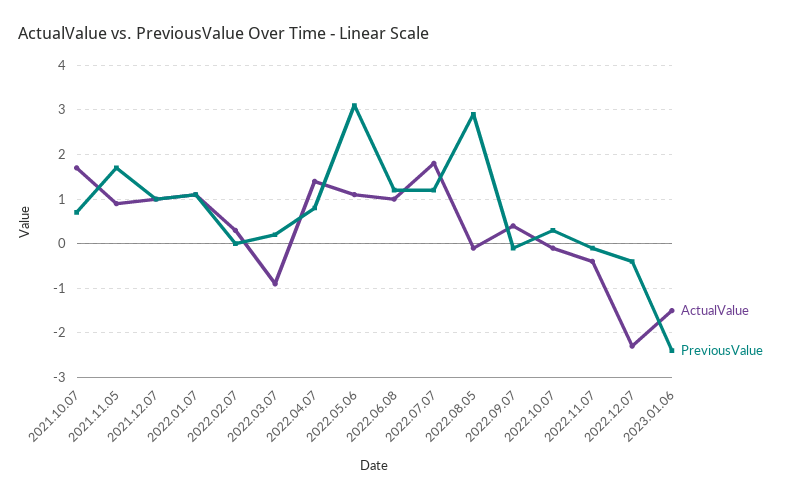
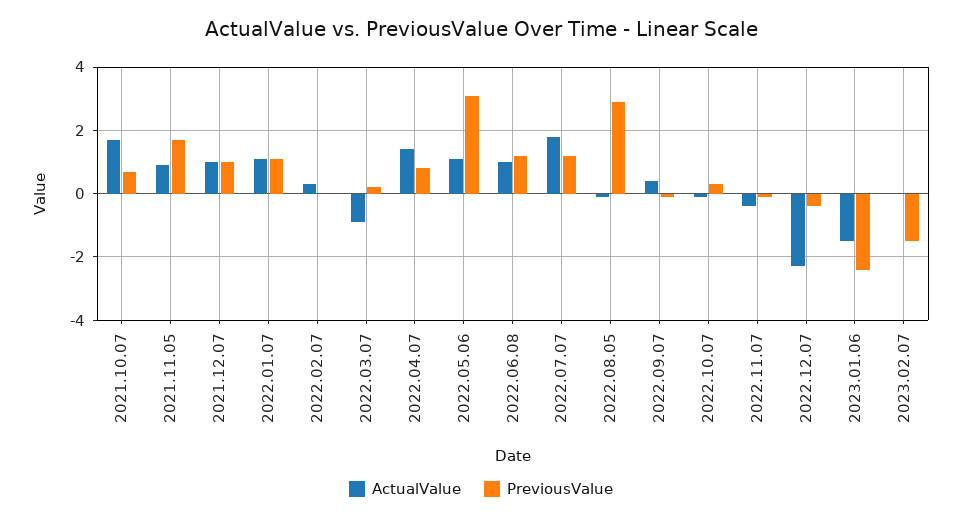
ActualValue, 2023.02.07: none -> 0
PreviousValue, 2023.02.07: none -> -1.5

